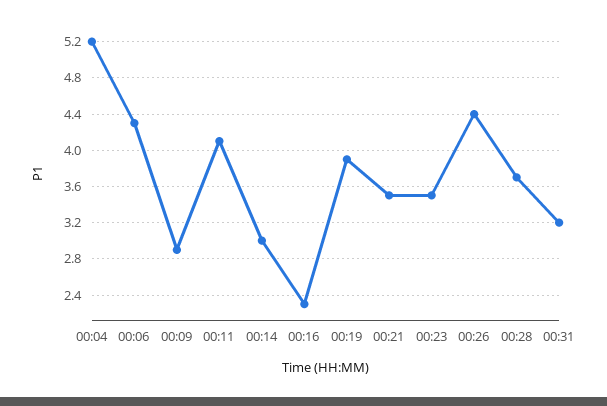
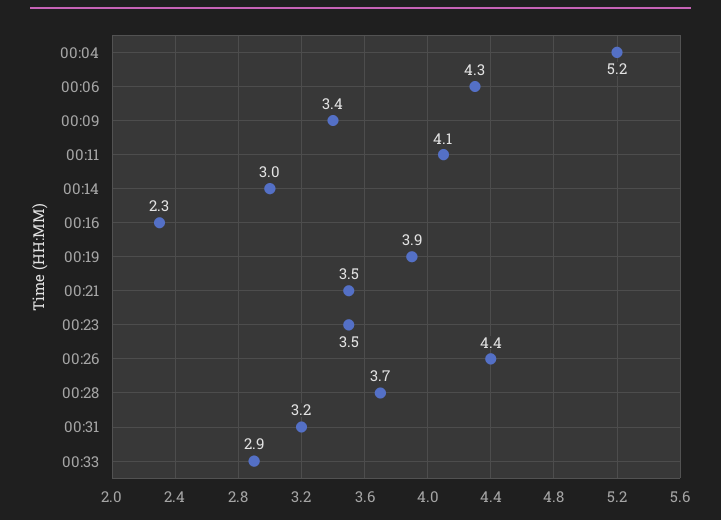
00:09: 2.9 -> 3.4
00:33: none -> 2.9

